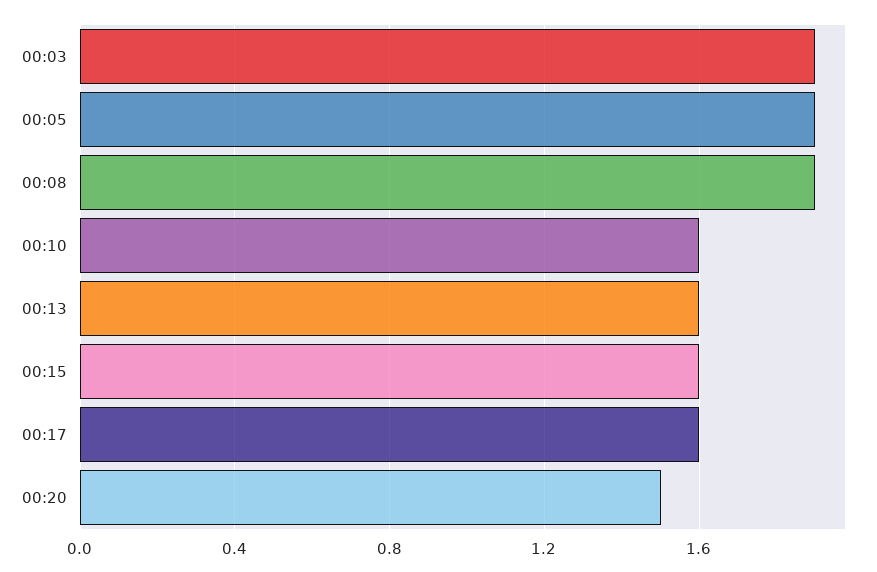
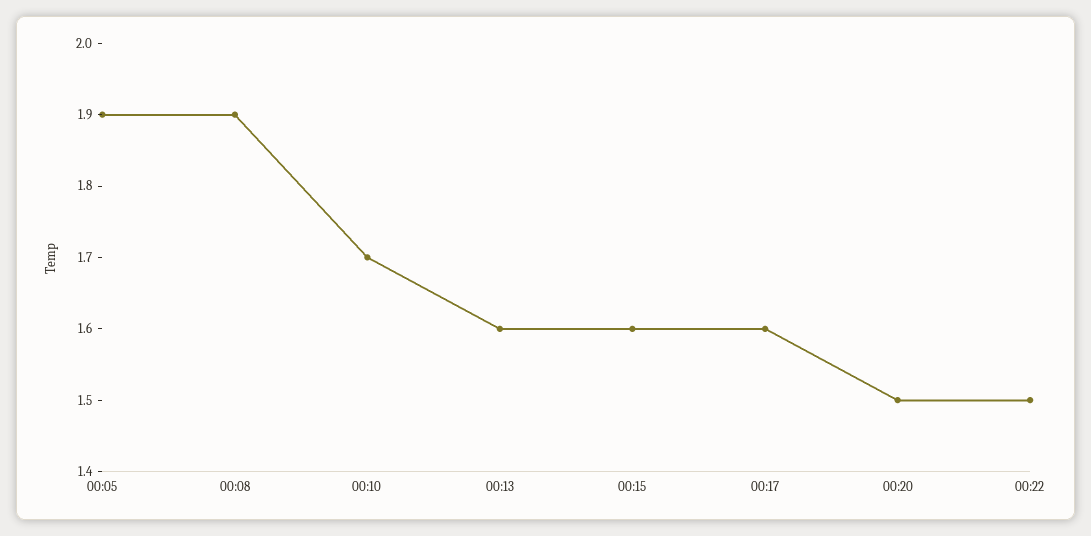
00:03: 1.9 -> none
00:10: 1.6 -> 1.7
00:22: none -> 1.5

